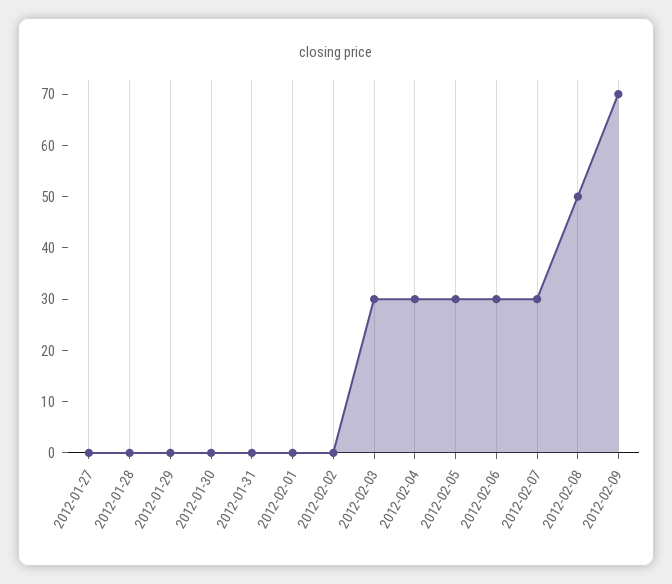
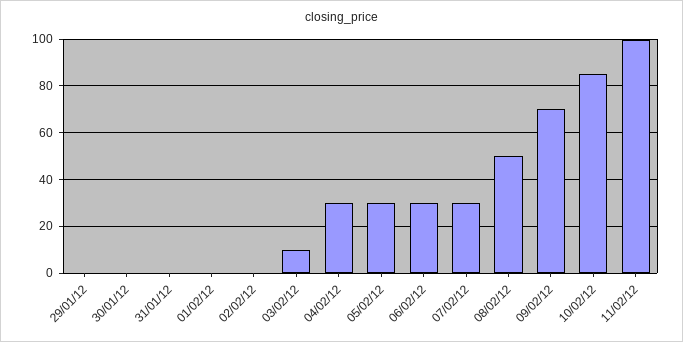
2012-01-27: 0 -> none
2012-01-28: 0 -> none
2012-02-03: 30 -> 10
10/02/12: none -> 85
11/02/12: none -> 100

